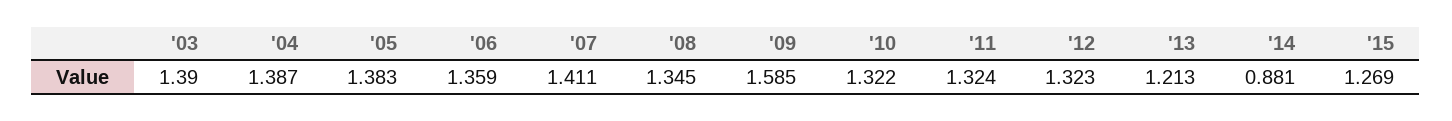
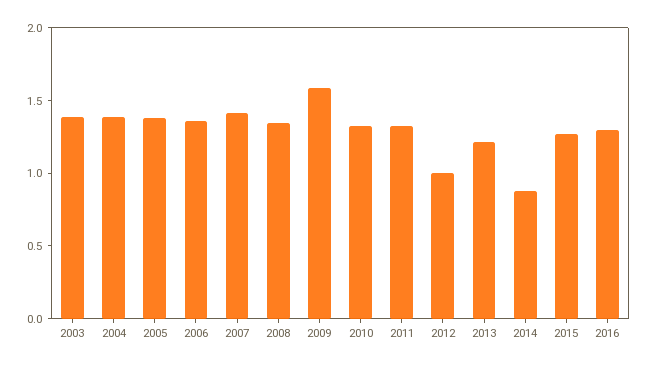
'12: 1.323 -> 1
2016: none -> 1.3

